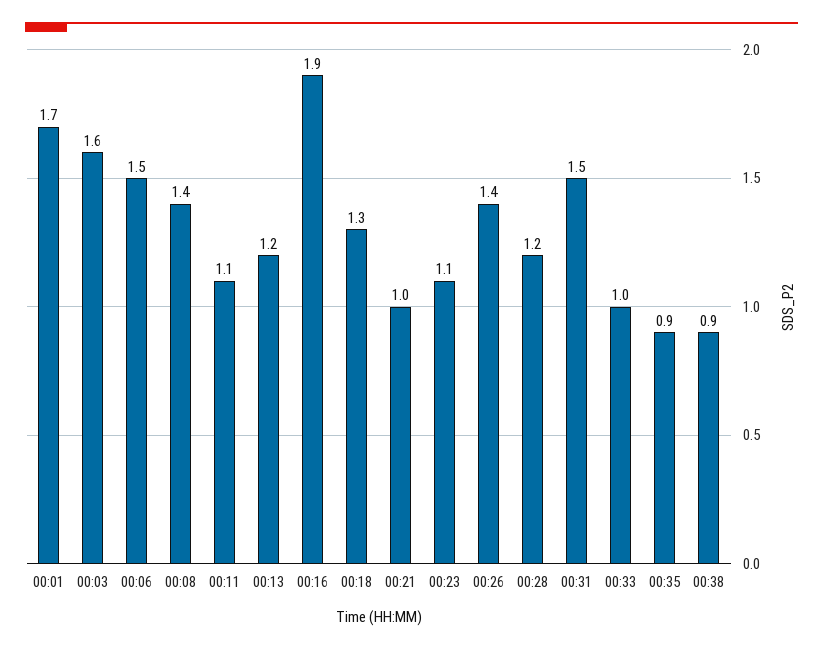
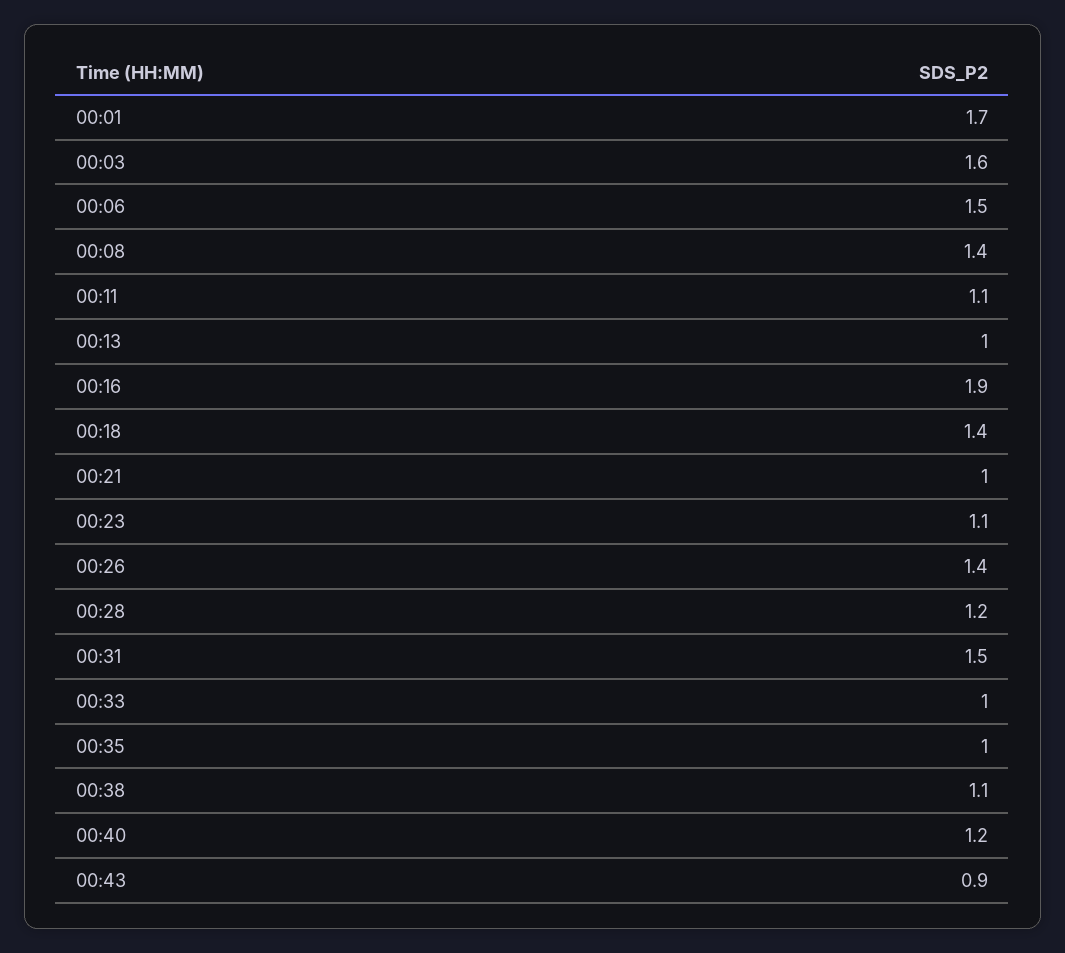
00:13: 1.2 -> 1
00:18: 1.3 -> 1.4
00:35: 0.9 -> 1
00:38: 0.9 -> 1.1
00:40: none -> 1.2
00:43: none -> 0.9

